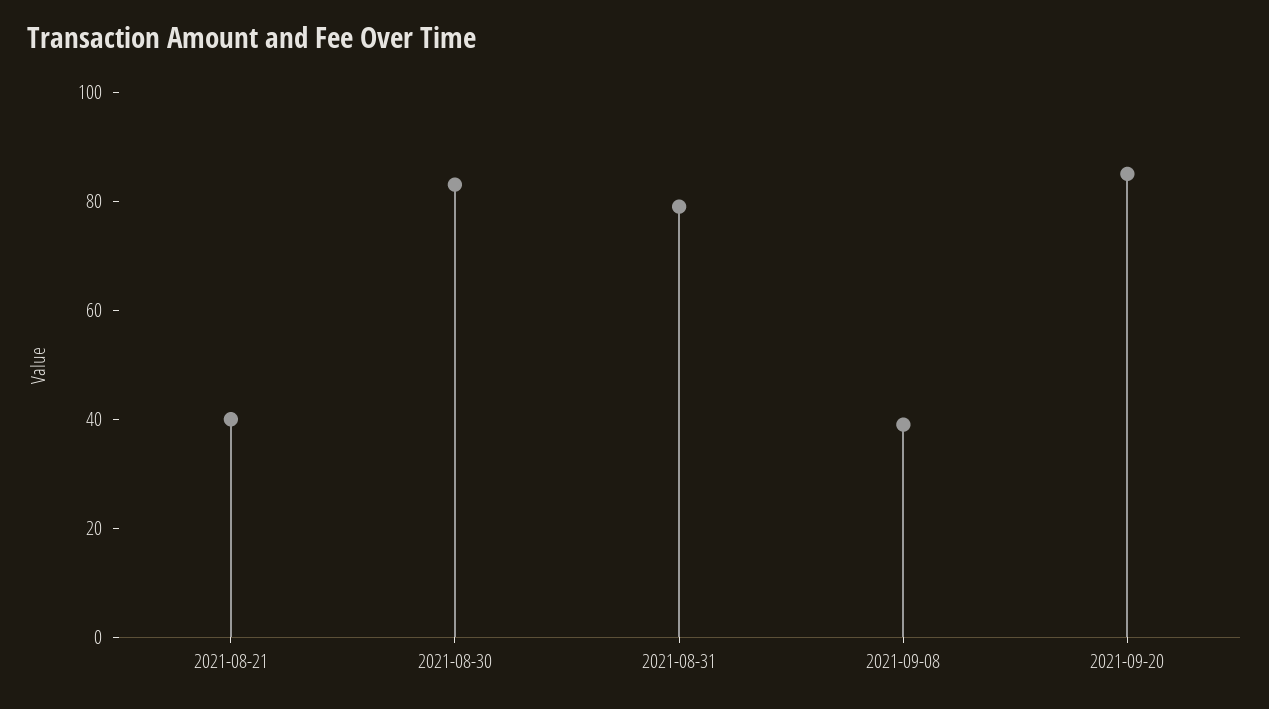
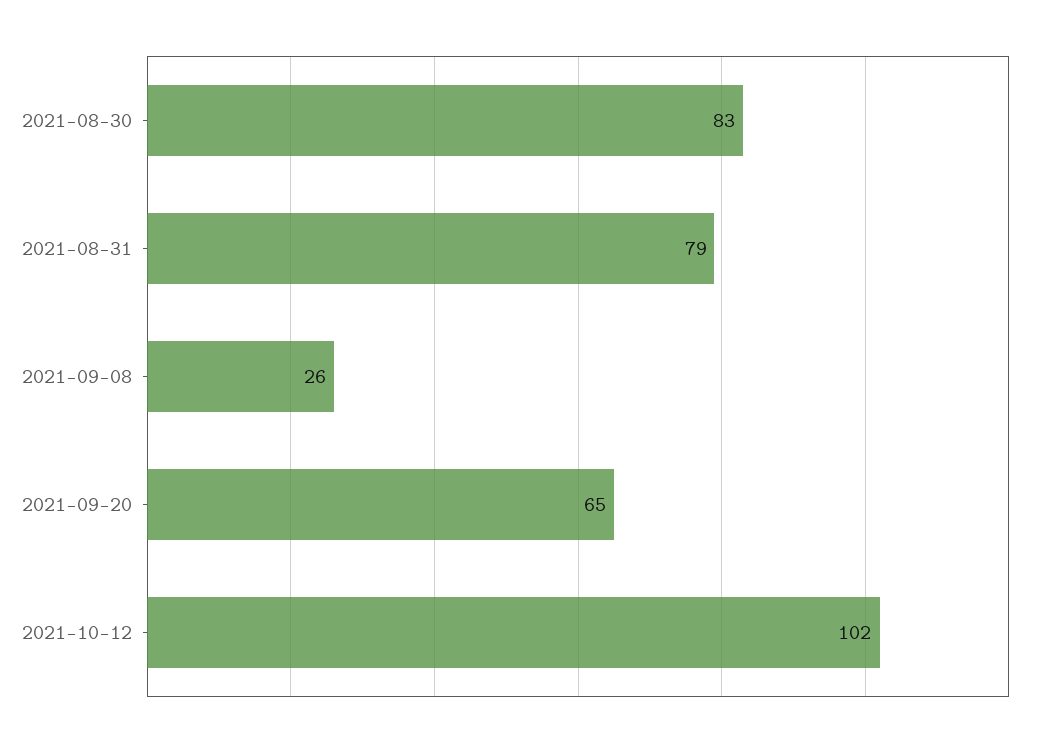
2021-08-21: 40 -> none
2021-09-08: 40 -> 26
2021-09-20: 85 -> 65
2021-10-12: none -> 102

